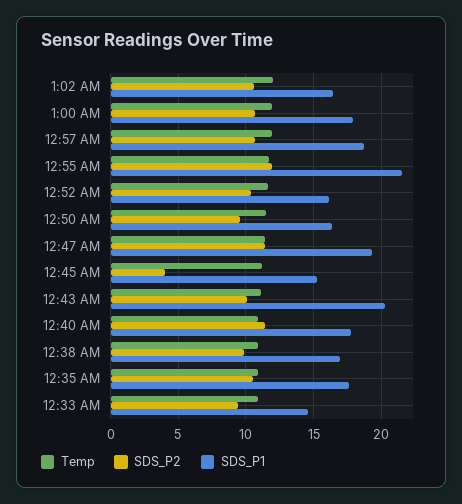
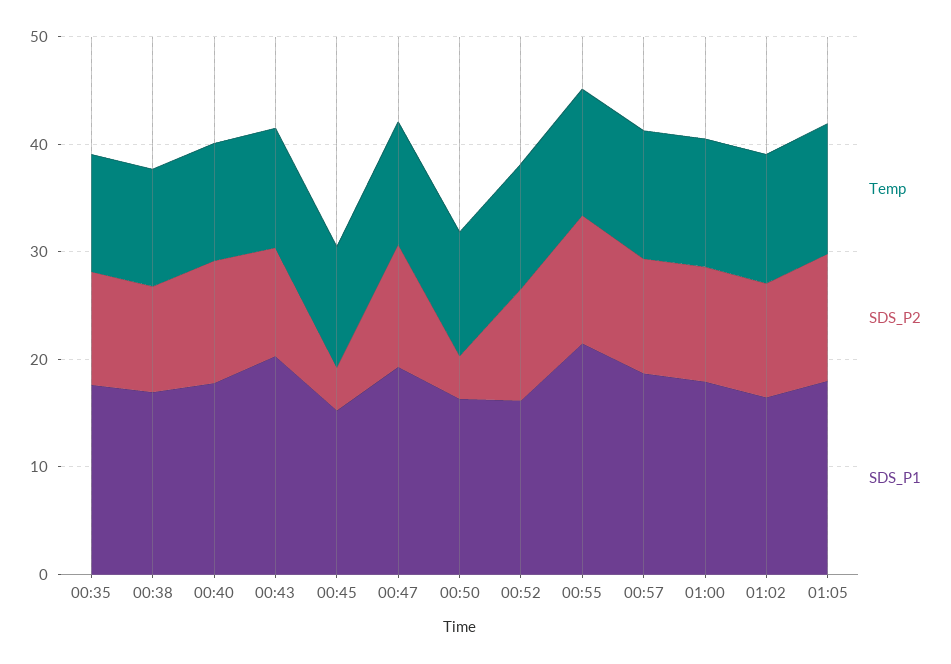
SDS_P2, 12:50 AM: 9.5 -> 4
Temp, 12:33 AM: 11 -> none
SDS_P2, 12:33 AM: 9.5 -> none
SDS_P1, 12:33 AM: 14.5 -> none
Temp, 01:05: none -> 12
SDS_P2, 01:05: none -> 12
SDS_P1, 01:05: none -> 18

